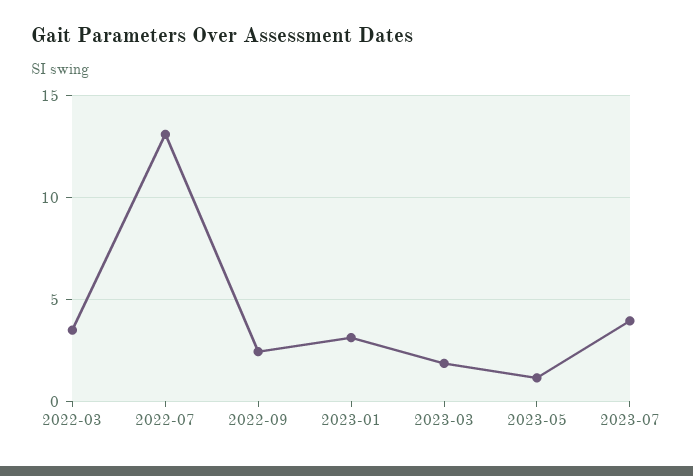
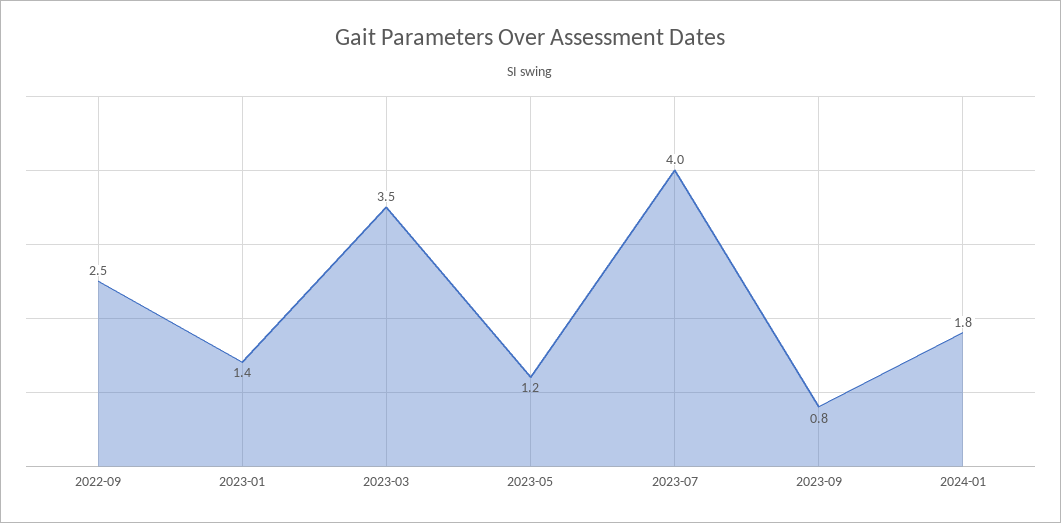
2022-03: 3.5 -> none
2022-07: 13 -> none
2023-01: 3 -> 1.4
2023-03: 2 -> 3.5
2023-09: none -> 0.8
2024-01: none -> 1.8

